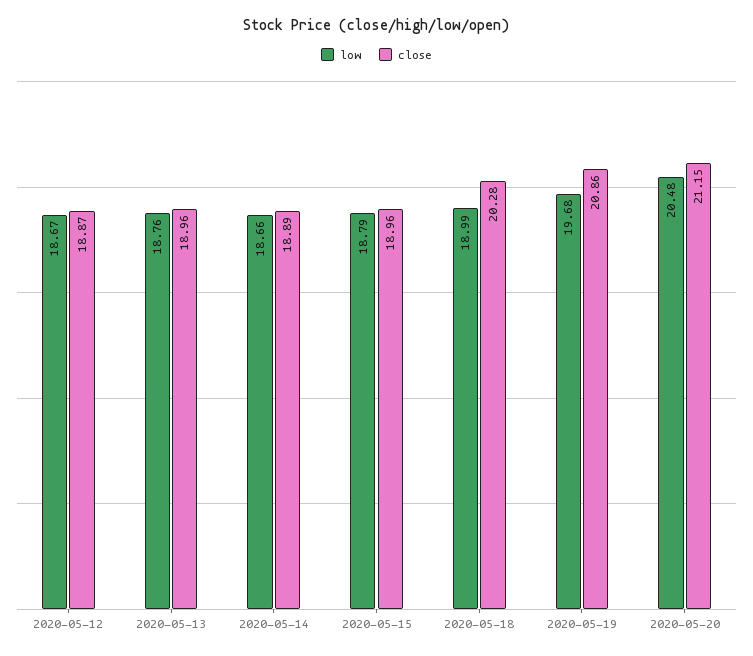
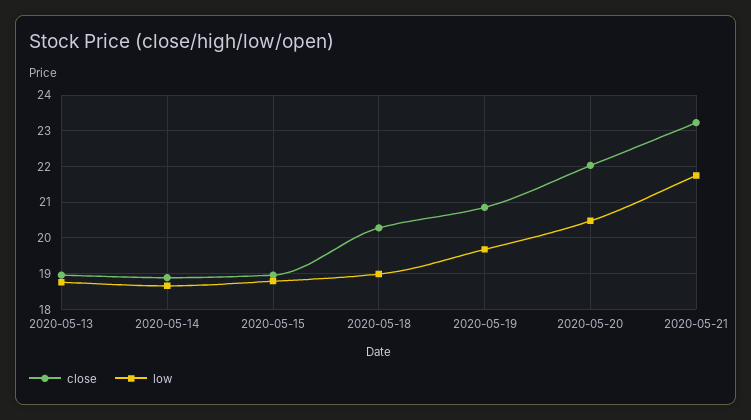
low, 2020-05-12: 18.67 -> none
close, 2020-05-12: 18.87 -> none
close, 2020-05-20: 21.15 -> 22
close, 2020-05-21: none -> 23.2
low, 2020-05-21: none -> 21.8

